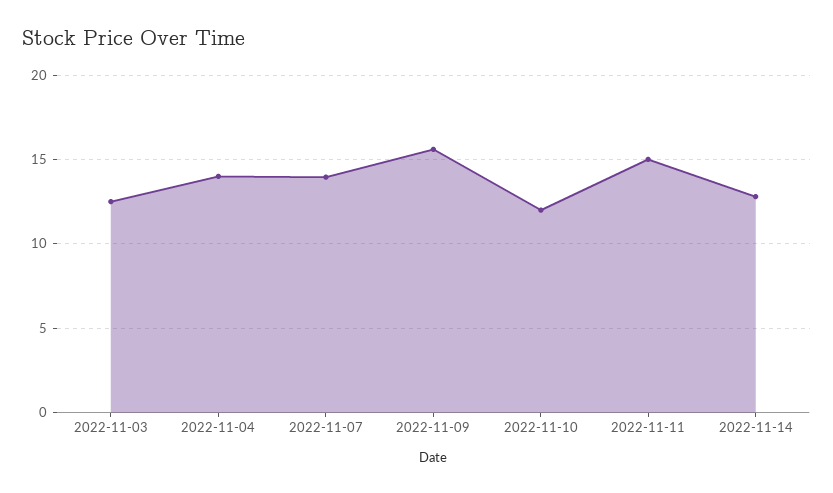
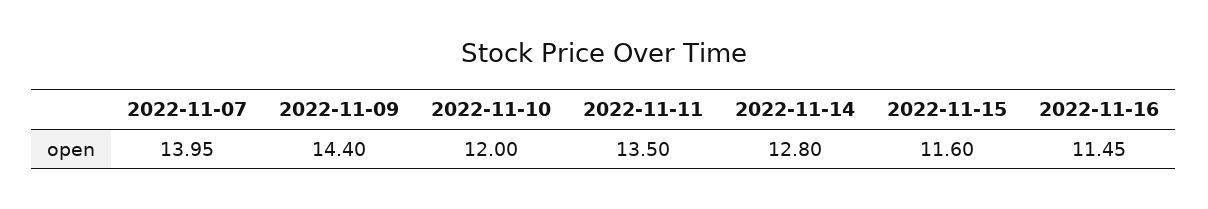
2022-11-03: 12.5 -> none
2022-11-04: 14 -> none
2022-11-09: 15.5 -> 14.4
2022-11-11: 15 -> 13.5
2022-11-15: none -> 11.6
2022-11-16: none -> 11.45

